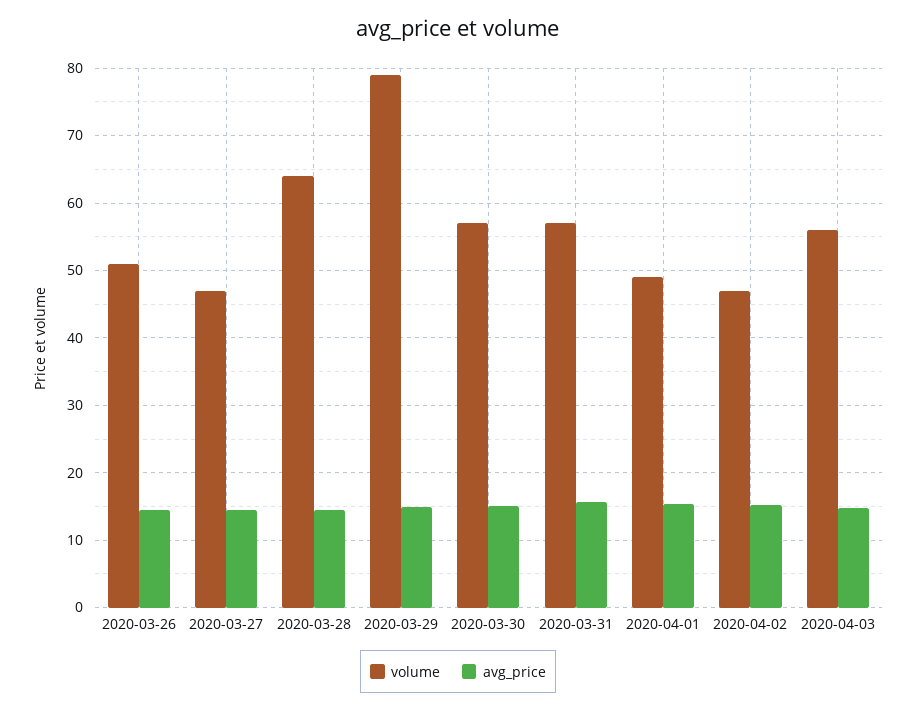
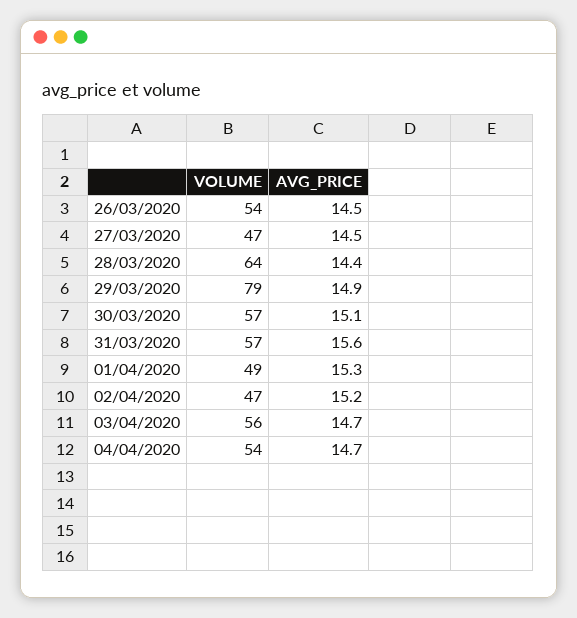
volume, 2020-03-26: 51 -> 54
volume, 04/04/2020: none -> 54
avg_price, 04/04/2020: none -> 14.7

